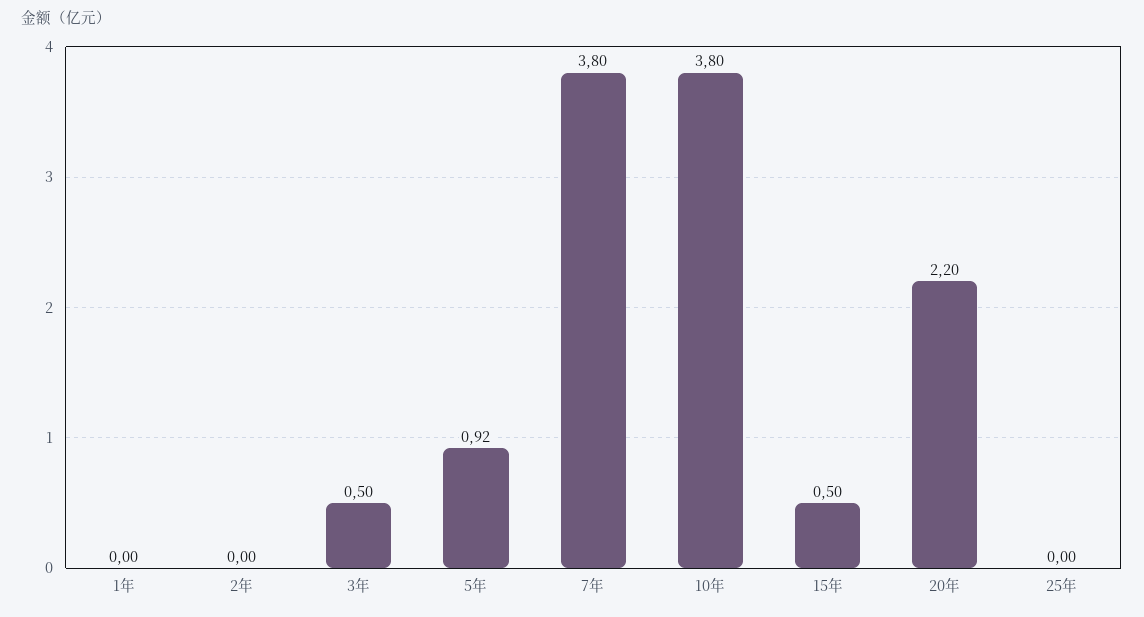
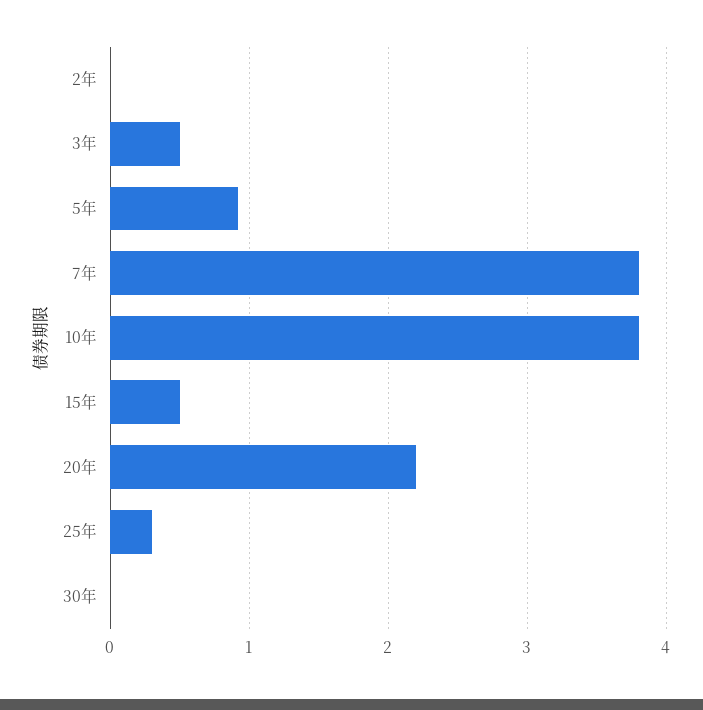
1年: 0 -> none
25年: 0 -> 0.3
30年: none -> 0

